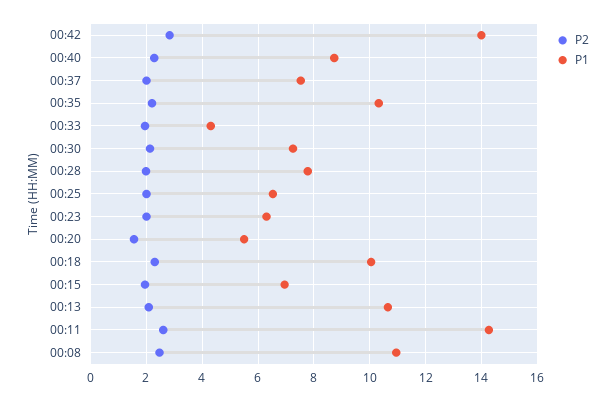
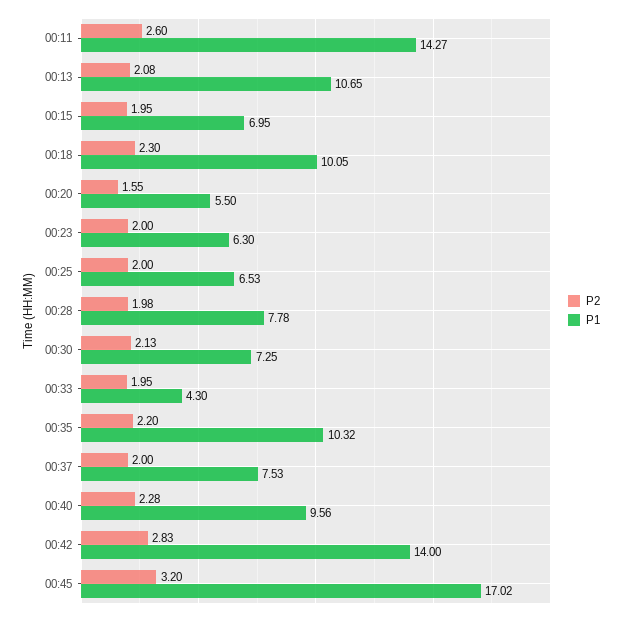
P1, 00:40: 8.75 -> 9.56
P2, 00:08: 2.5 -> none
P1, 00:08: 11 -> none
P2, 00:45: none -> 3.2
P1, 00:45: none -> 17.02

